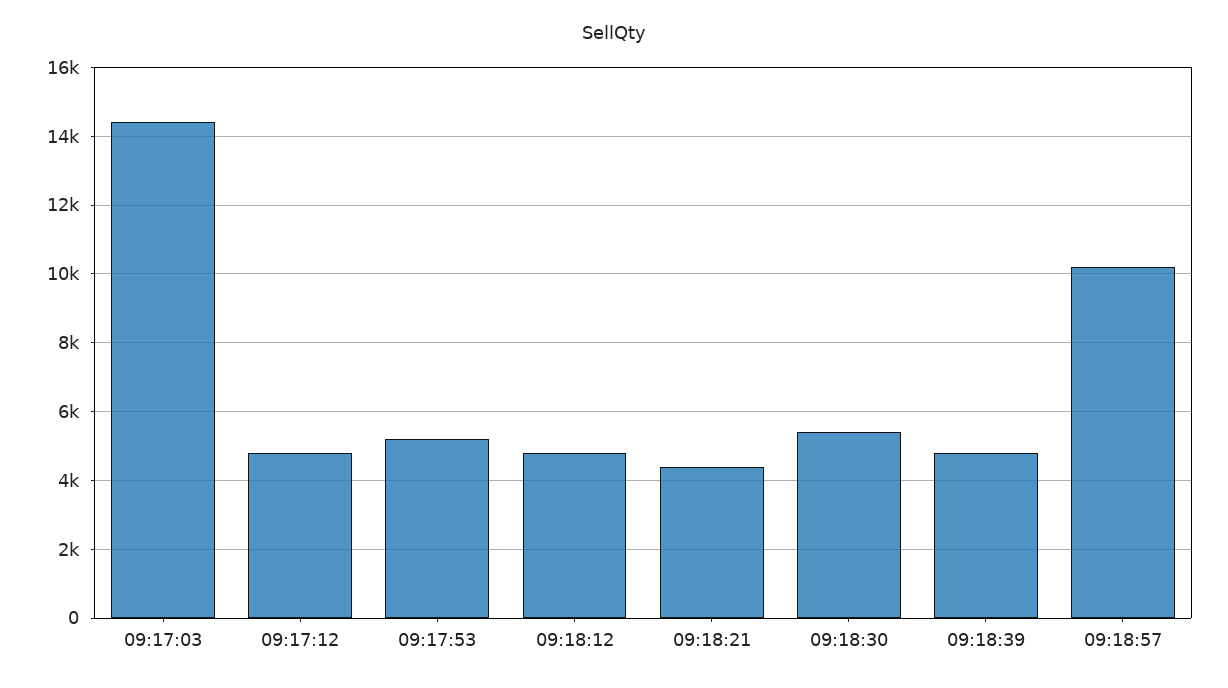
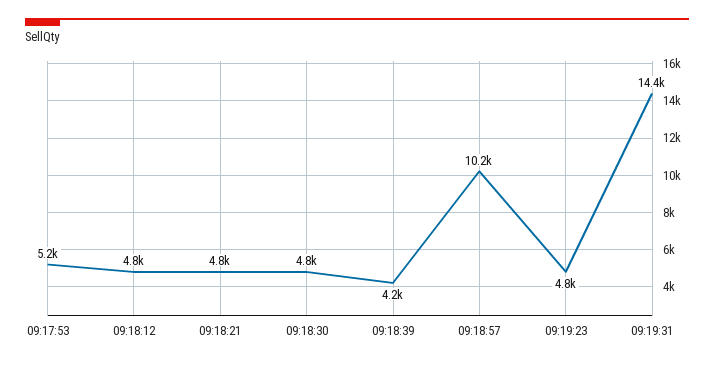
09:17:03: 14400 -> none
09:17:12: 4800 -> none
09:18:21: 4400 -> 4800
09:18:30: 5400 -> 4800
09:18:39: 4800 -> 4200
09:19:23: none -> 4800
09:19:31: none -> 14400

